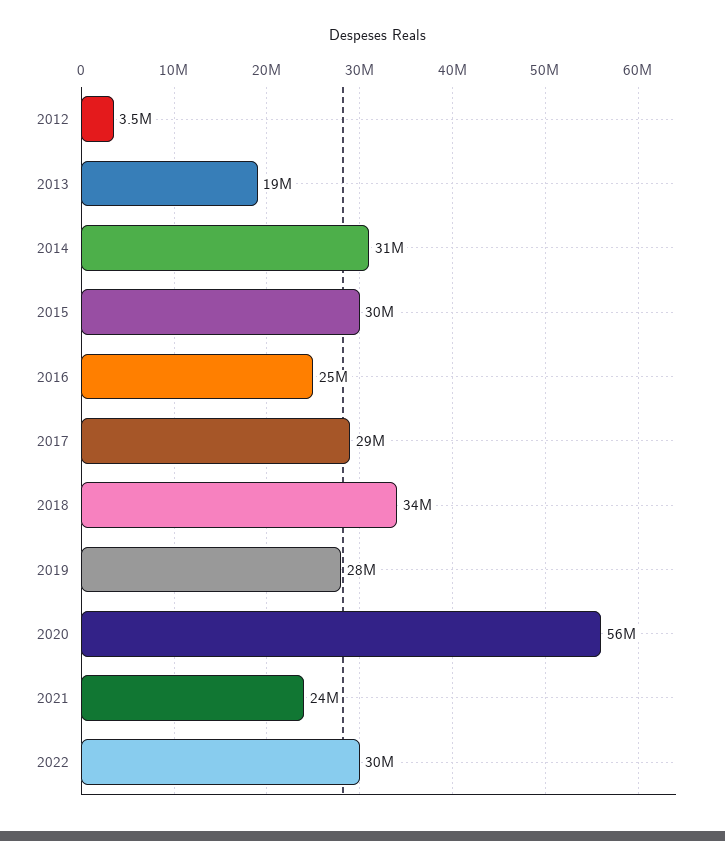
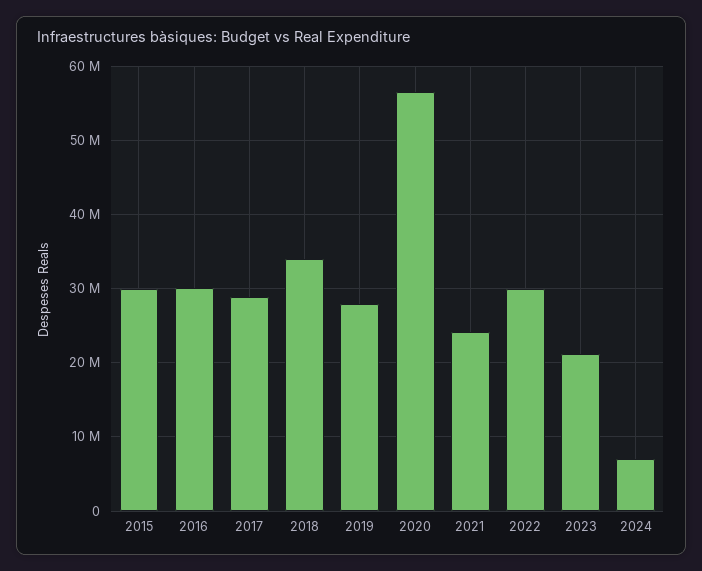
2012: 3500000 -> none
2013: 19000000 -> none
2014: 31000000 -> none
2016: 25000000 -> 30000000
2023: none -> 21000000
2024: none -> 7000000

